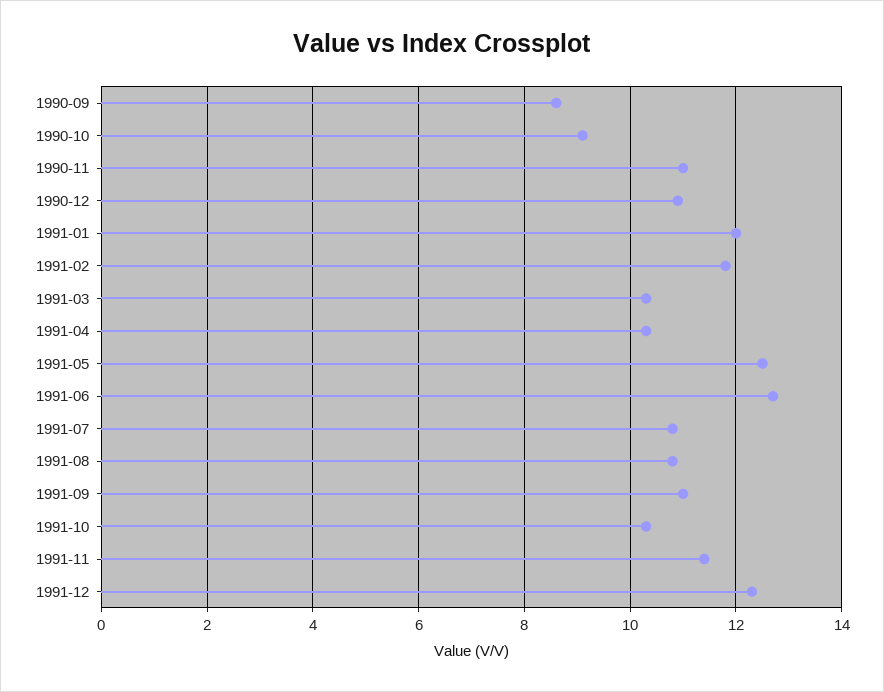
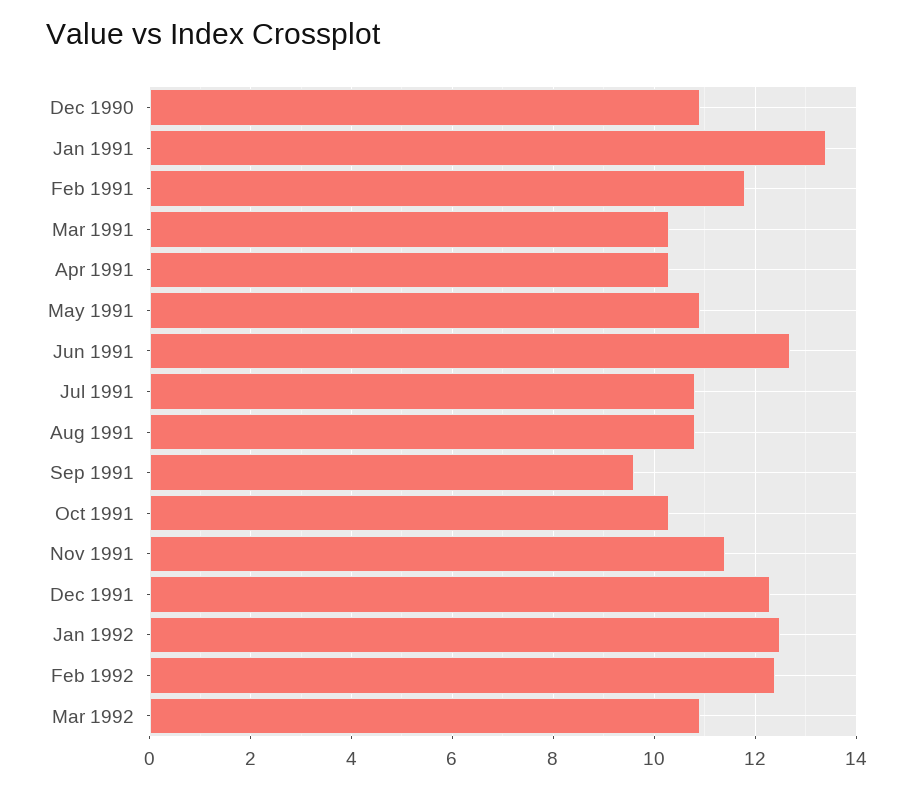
1990-09: 8.5 -> none
1990-10: 9 -> none
1990-11: 11 -> none
1991-01: 12 -> 13.5
1991-05: 12.5 -> 11
1991-09: 11 -> 9.5
Jan 1992: none -> 12.5
Feb 1992: none -> 12.5
Mar 1992: none -> 11

